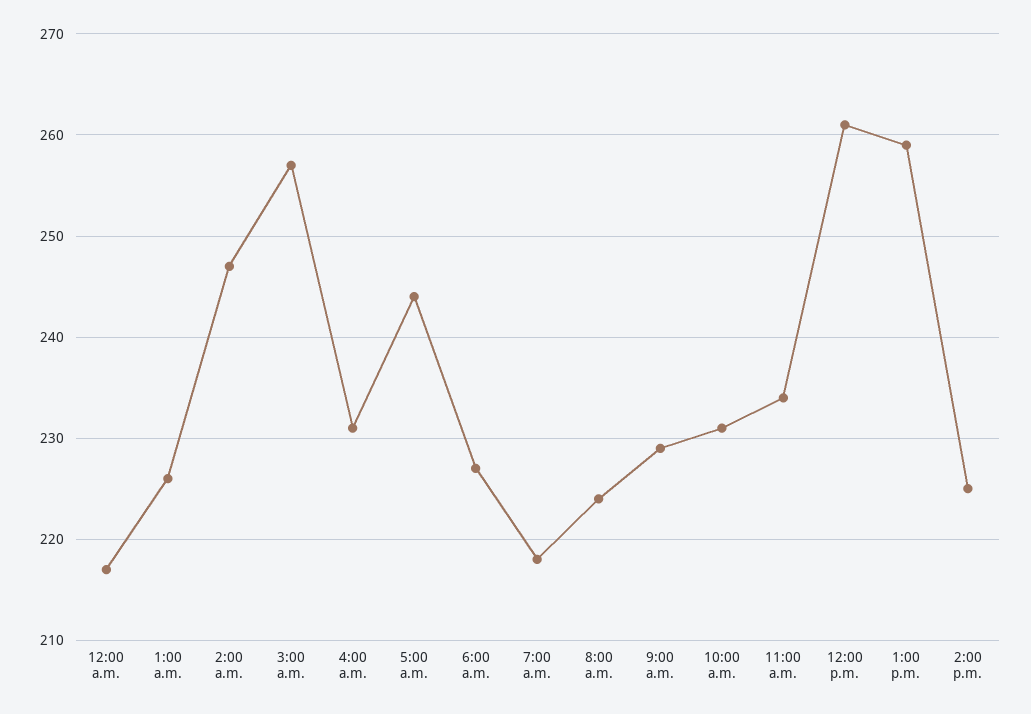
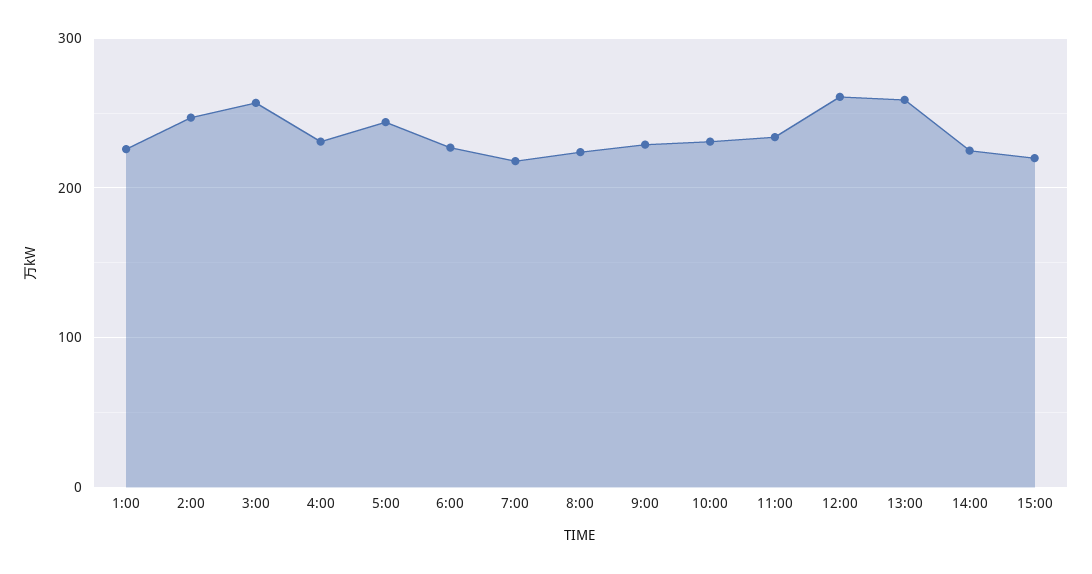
12:00 a.m.: 217 -> none
15:00: none -> 220

